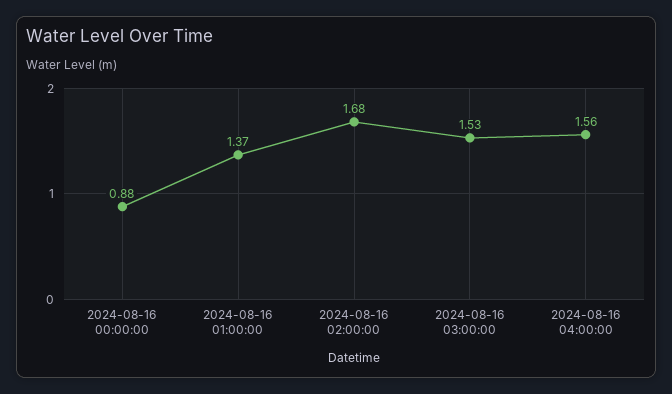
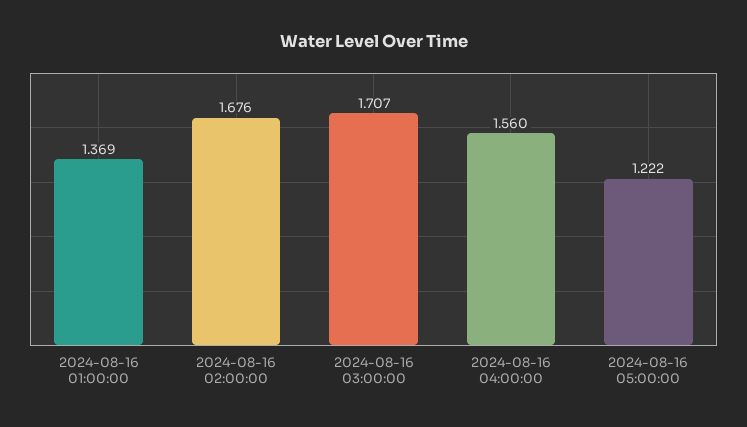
2024-08-16 00:00:00: 0.88 -> none
2024-08-16 03:00:00: 1.53 -> 1.707
2024-08-16 05:00:00: none -> 1.222

